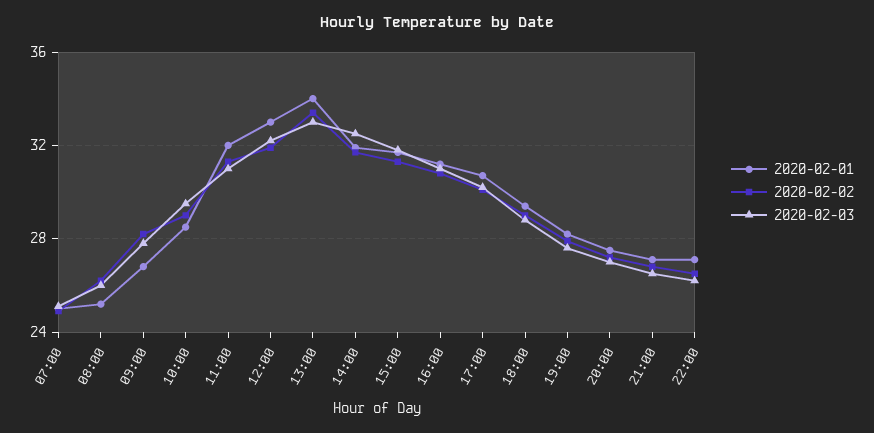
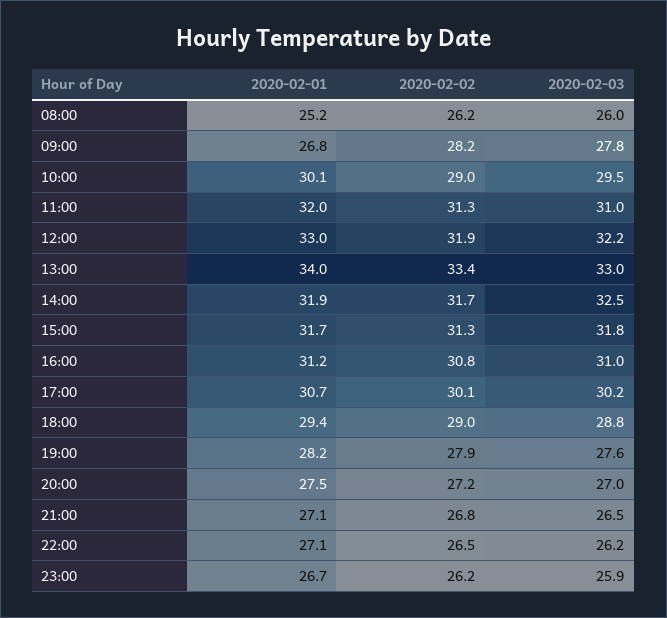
2020-02-01, 07:00: 25 -> none
2020-02-02, 07:00: 25 -> none
2020-02-03, 07:00: 25 -> none
2020-02-01, 10:00: 28.5 -> 30.1
2020-02-01, 23:00: none -> 26.7
2020-02-02, 23:00: none -> 26.2
2020-02-03, 23:00: none -> 25.9

